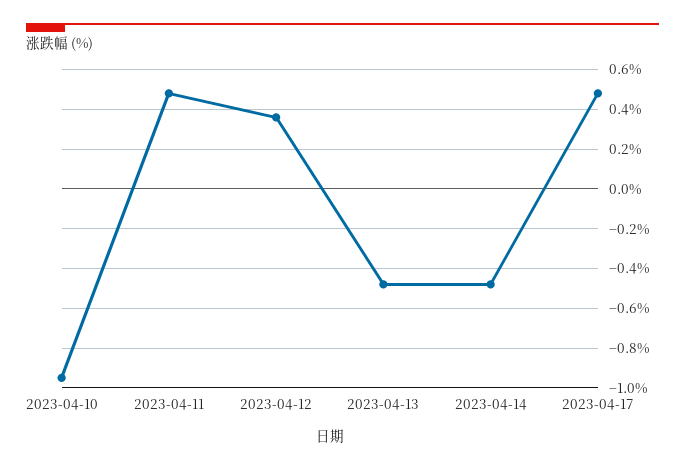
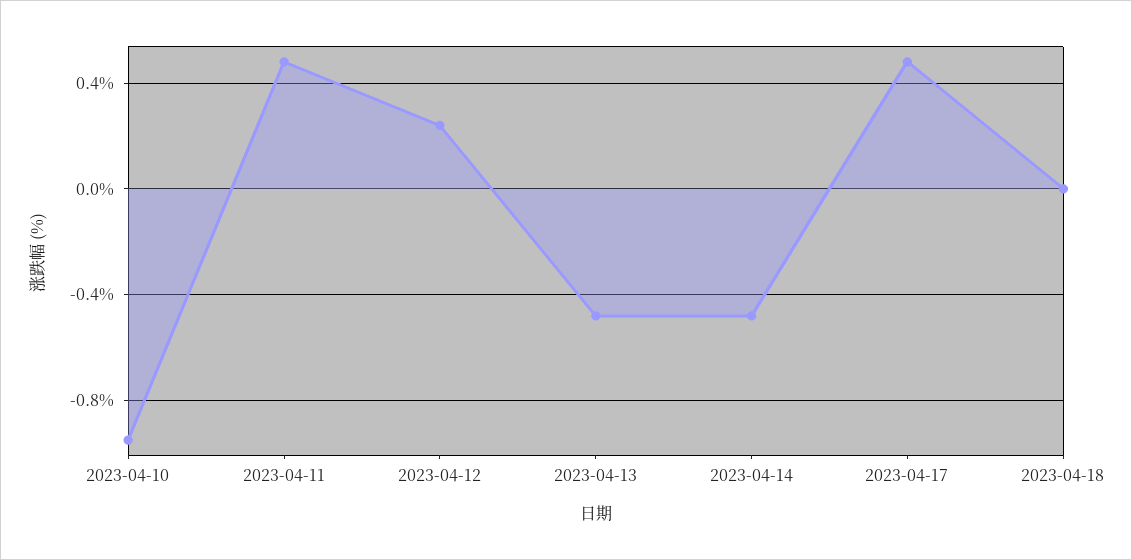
2023-04-12: 0.35 -> 0.25
2023-04-18: none -> 0

